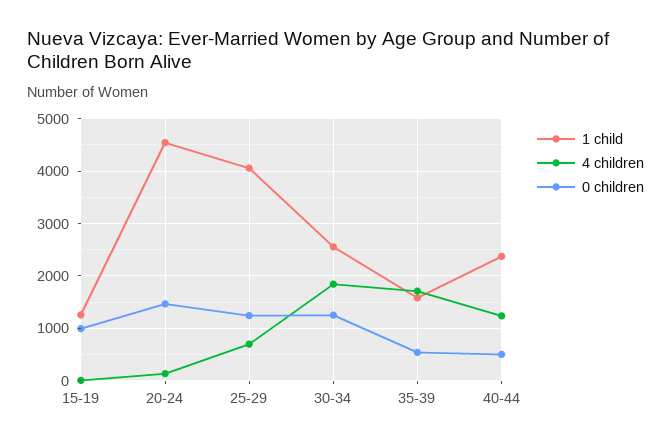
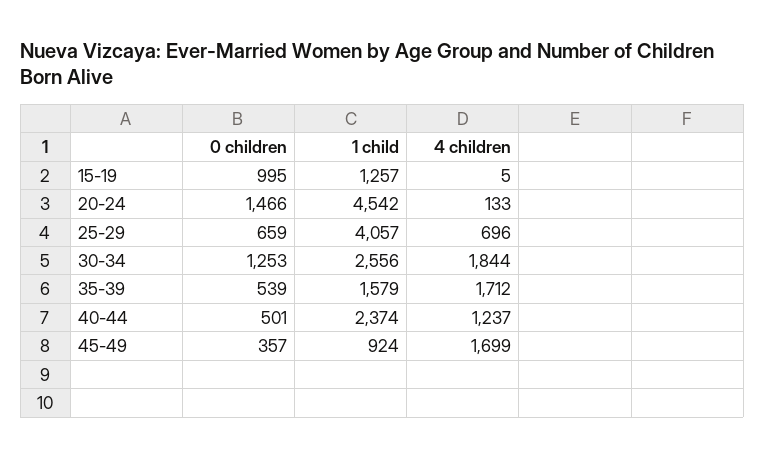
0 children, 25-29: 1200 -> 659
0 children, 45-49: none -> 357
1 child, 45-49: none -> 924
4 children, 45-49: none -> 1699

